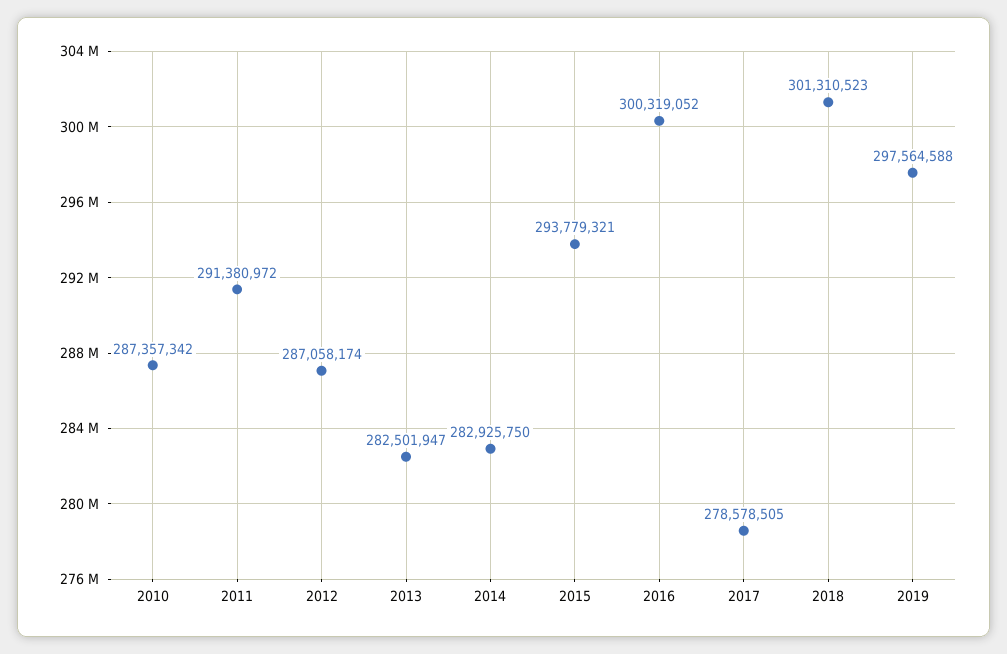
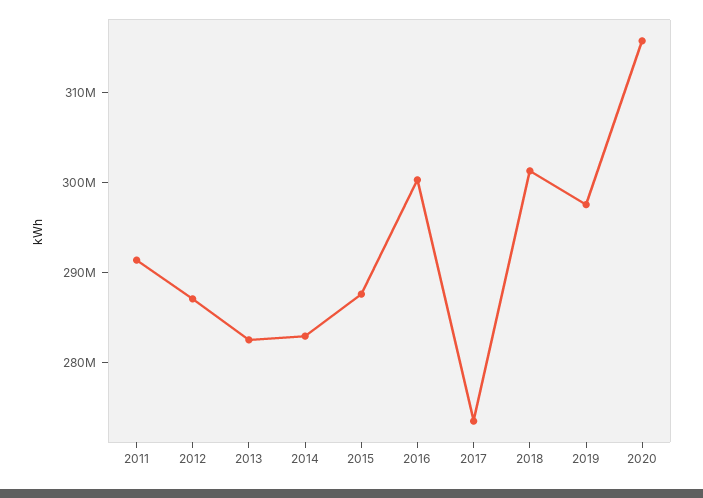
2010: 287357342 -> none
2015: 293779321 -> 288000000
2017: 278578505 -> 274000000
2020: none -> 316000000

